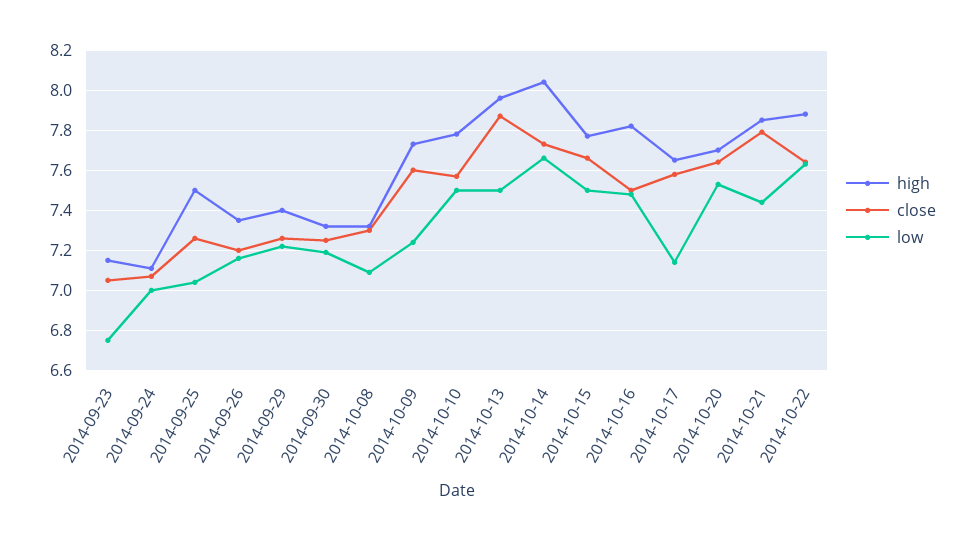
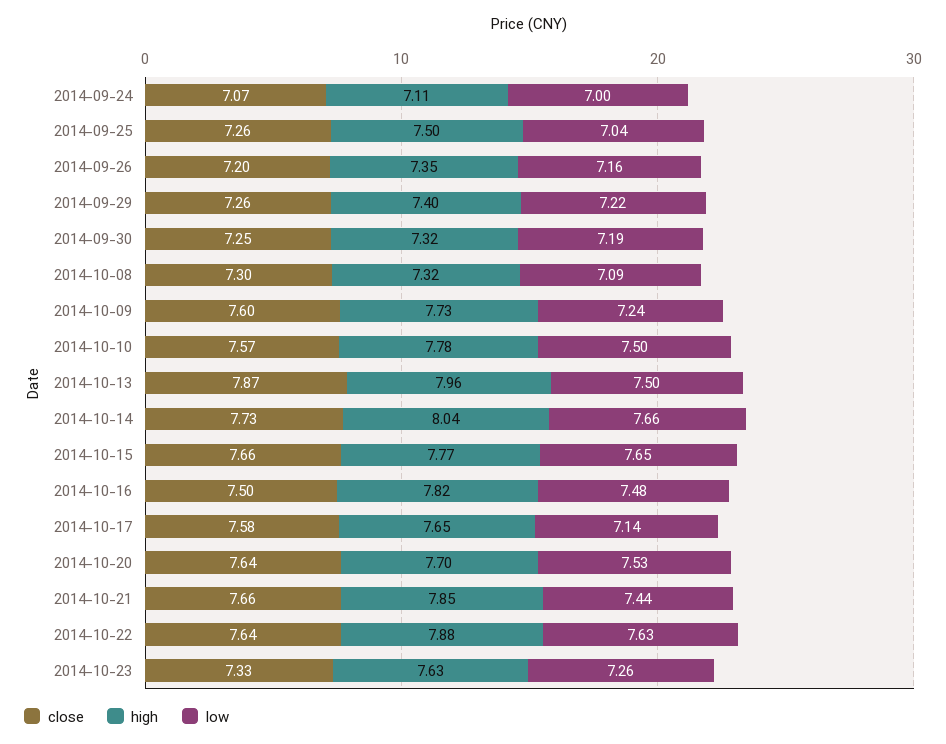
high, 2014-09-23: 7.15 -> none
close, 2014-09-23: 7.05 -> none
low, 2014-09-23: 6.75 -> none
low, 2014-10-15: 7.5 -> 7.65
close, 2014-10-21: 7.8 -> 7.66
close, 2014-10-23: none -> 7.33
high, 2014-10-23: none -> 7.63
low, 2014-10-23: none -> 7.26

